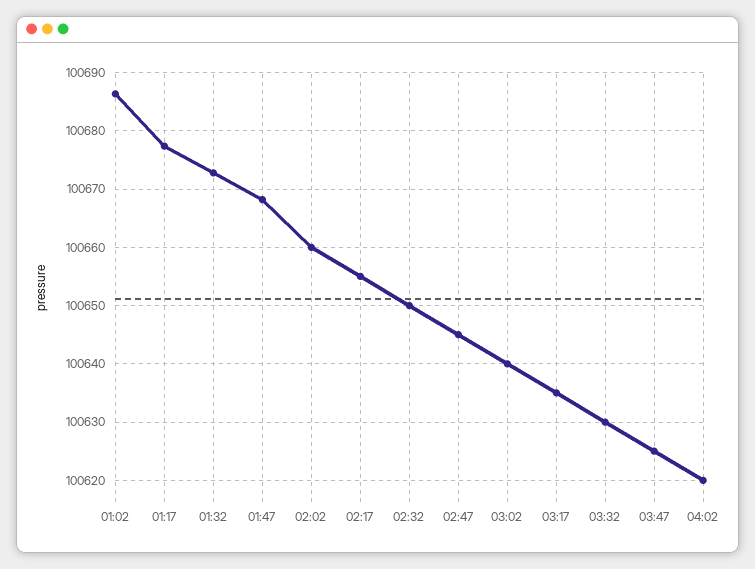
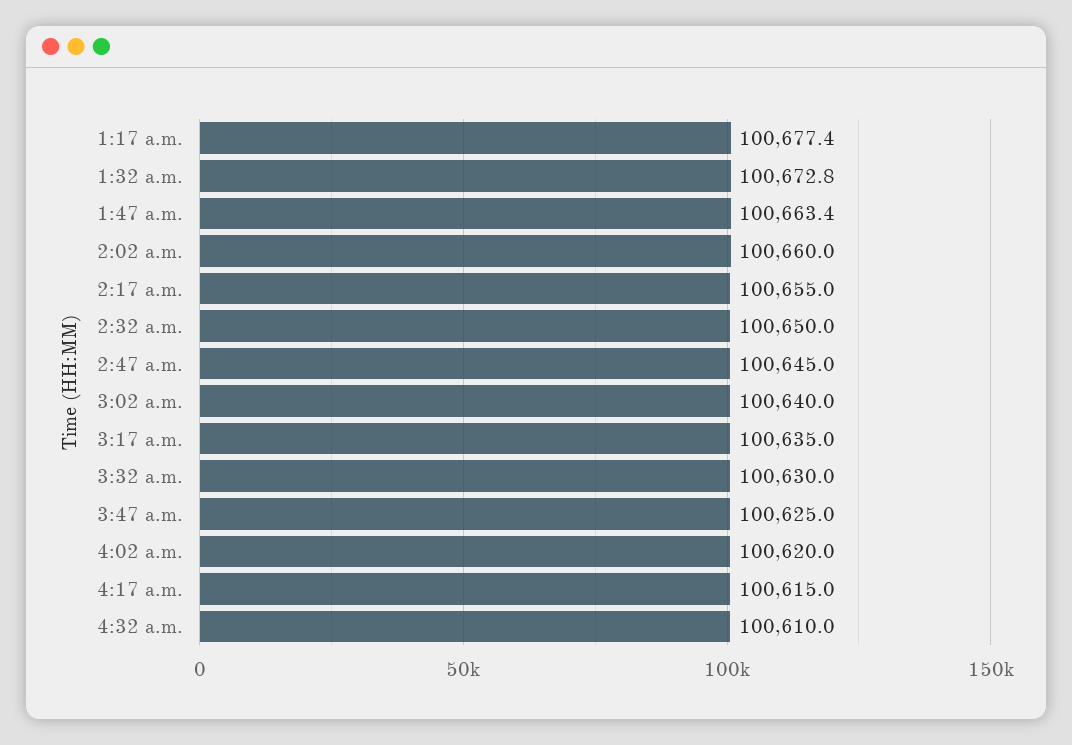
01:02: 100686 -> none
01:47: 100668 -> 100663.4
4:17 a.m.: none -> 100615
4:32 a.m.: none -> 100610

